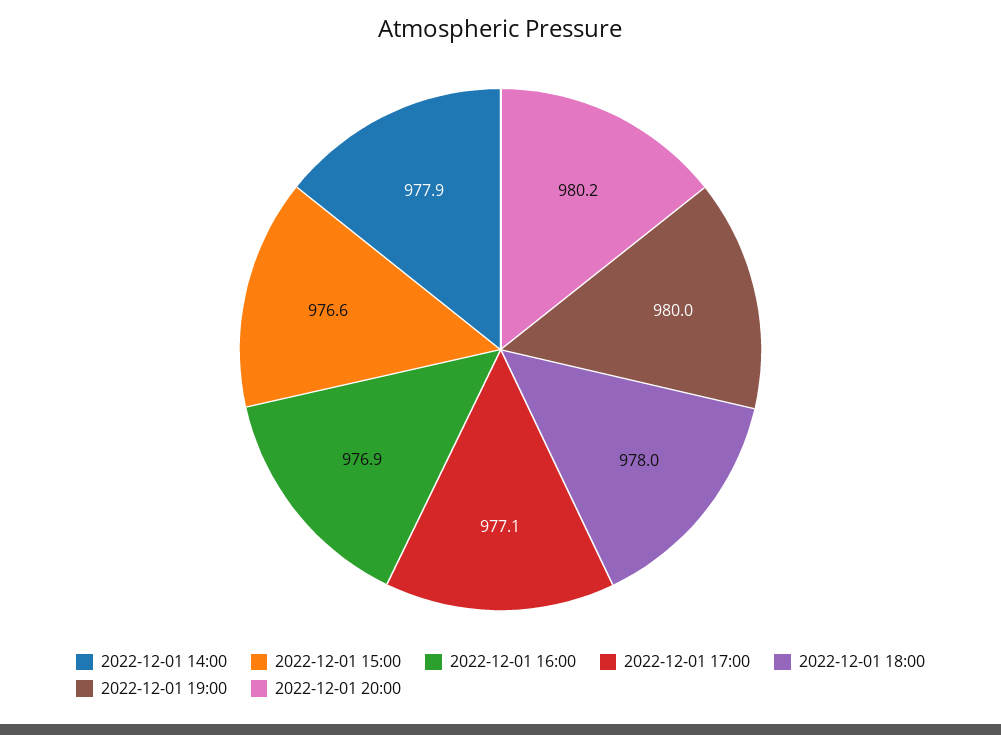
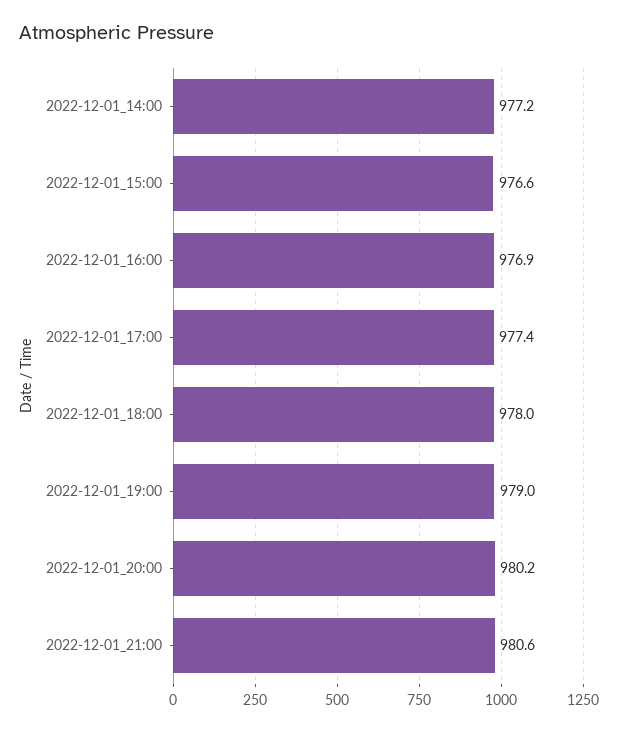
2022-12-01 14:00: 977.9 -> 977.2
2022-12-01 17:00: 977.1 -> 977.4
2022-12-01 19:00: 980 -> 979
2022-12-01_21:00: none -> 980.6

